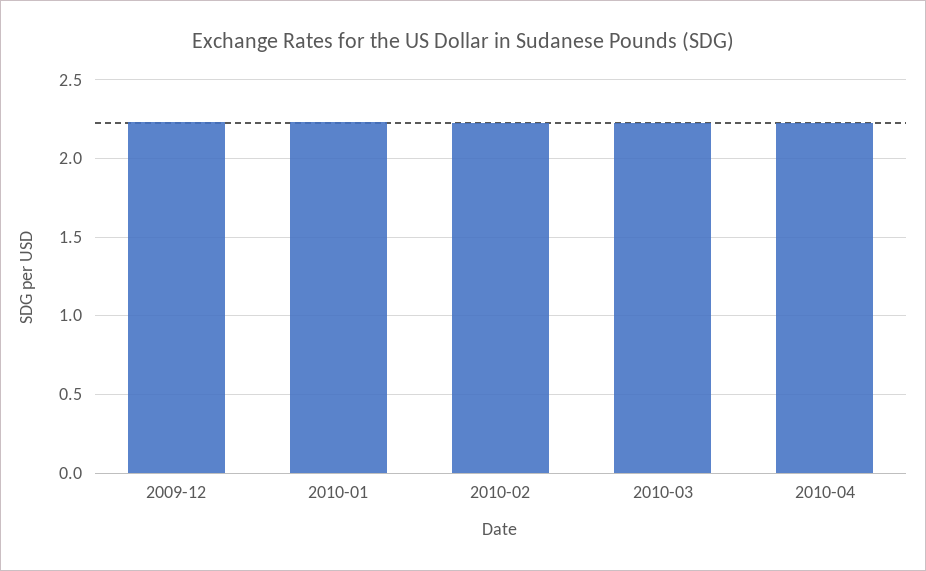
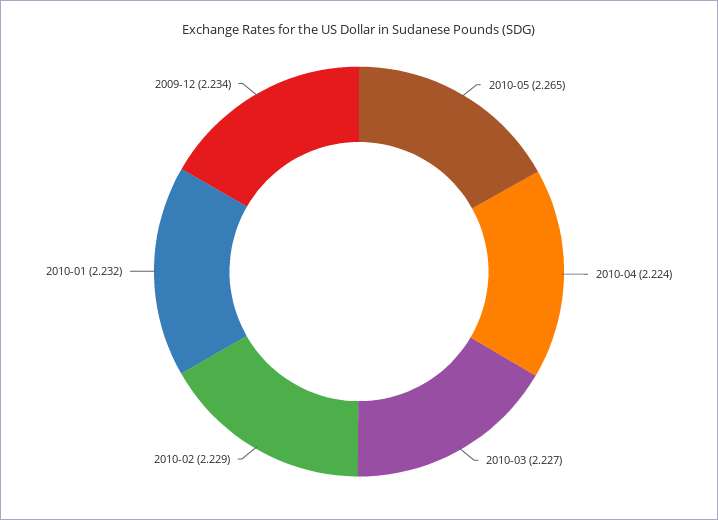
2010-05: none -> 2.265

